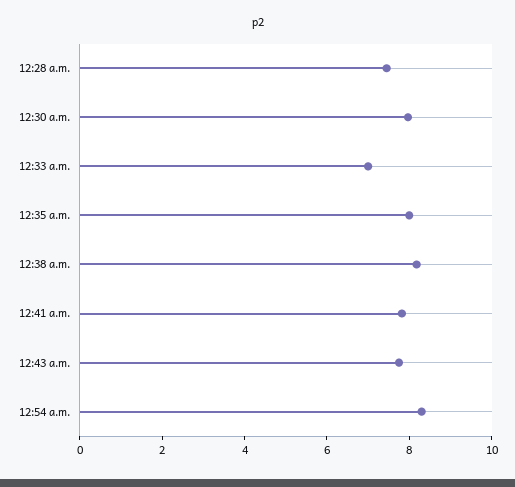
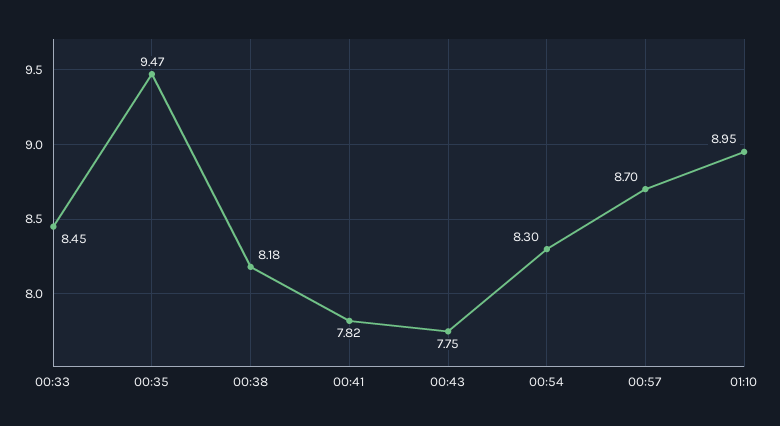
12:28 a.m.: 7.5 -> none
12:30 a.m.: 8 -> none
12:33 a.m.: 7 -> 8.45
12:35 a.m.: 8 -> 9.47
00:57: none -> 8.7
01:10: none -> 8.95

